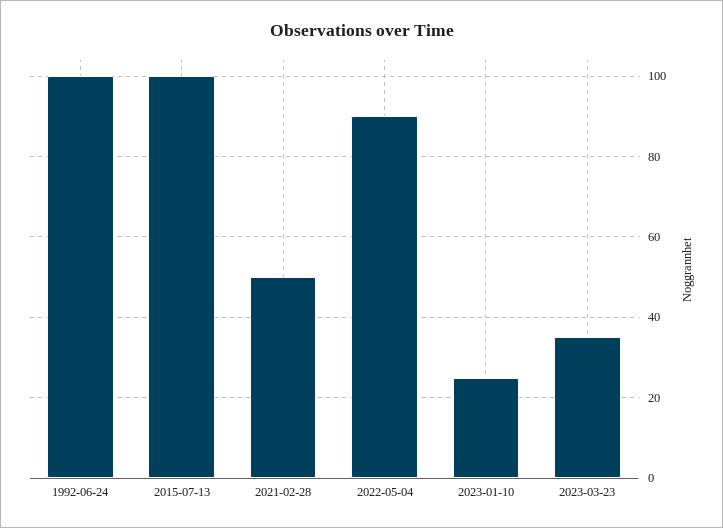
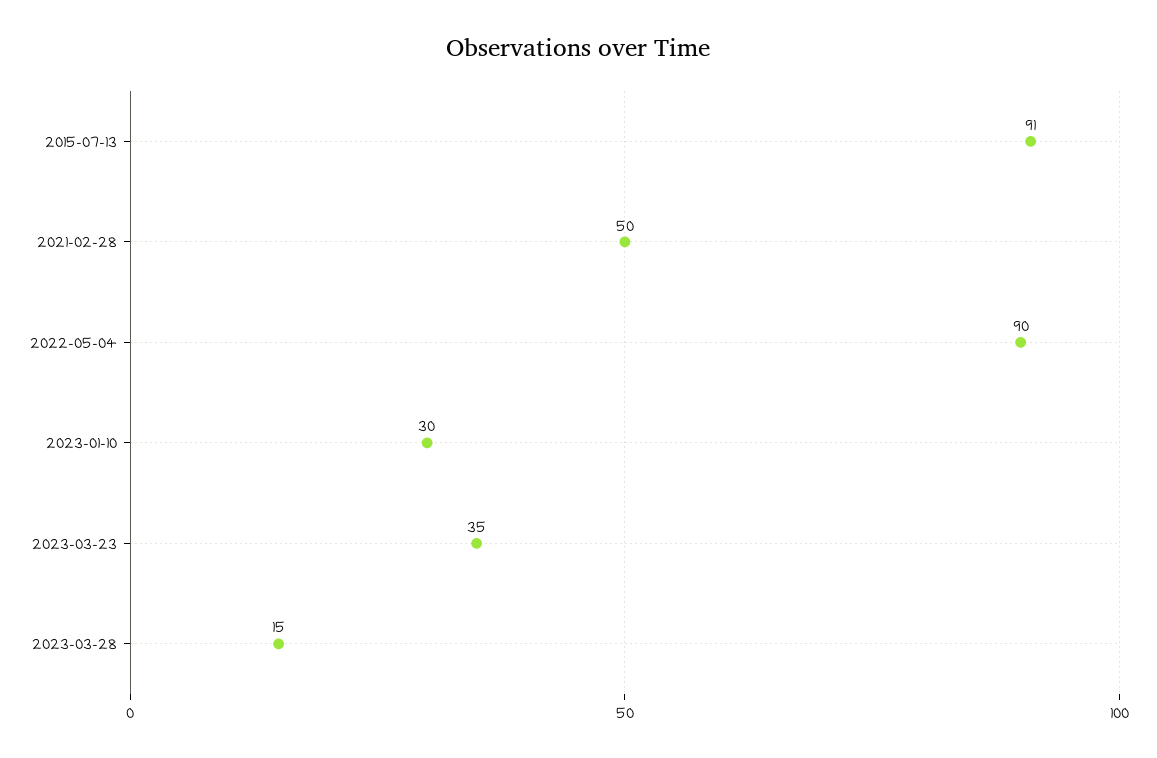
1992-06-24: 100 -> none
2015-07-13: 100 -> 91
2023-01-10: 25 -> 30
2023-03-28: none -> 15

